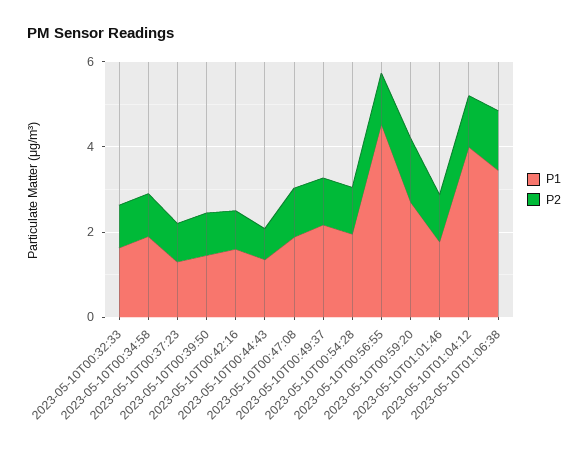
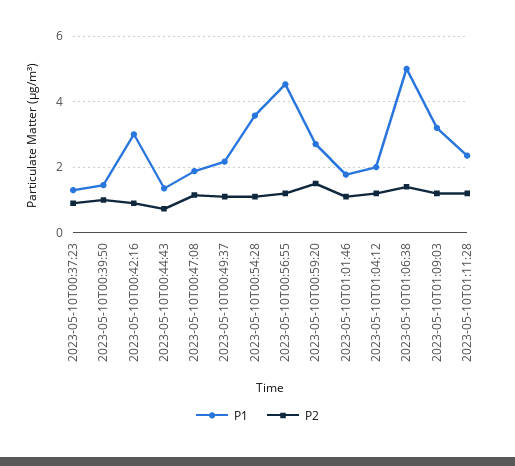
P1, 2023-05-10T00:32:33: 1.5 -> none
P2, 2023-05-10T00:32:33: 1 -> none
P1, 2023-05-10T00:34:58: 2 -> none
P2, 2023-05-10T00:34:58: 1 -> none
P1, 2023-05-10T00:42:16: 1.5 -> 3
P1, 2023-05-10T00:54:28: 2 -> 3.6
P1, 2023-05-10T01:04:12: 4 -> 2
P1, 2023-05-10T01:06:38: 3.5 -> 5
P1, 2023-05-10T01:09:03: none -> 3.2
P2, 2023-05-10T01:09:03: none -> 1.2
P1, 2023-05-10T01:11:28: none -> 2.4
P2, 2023-05-10T01:11:28: none -> 1.2

